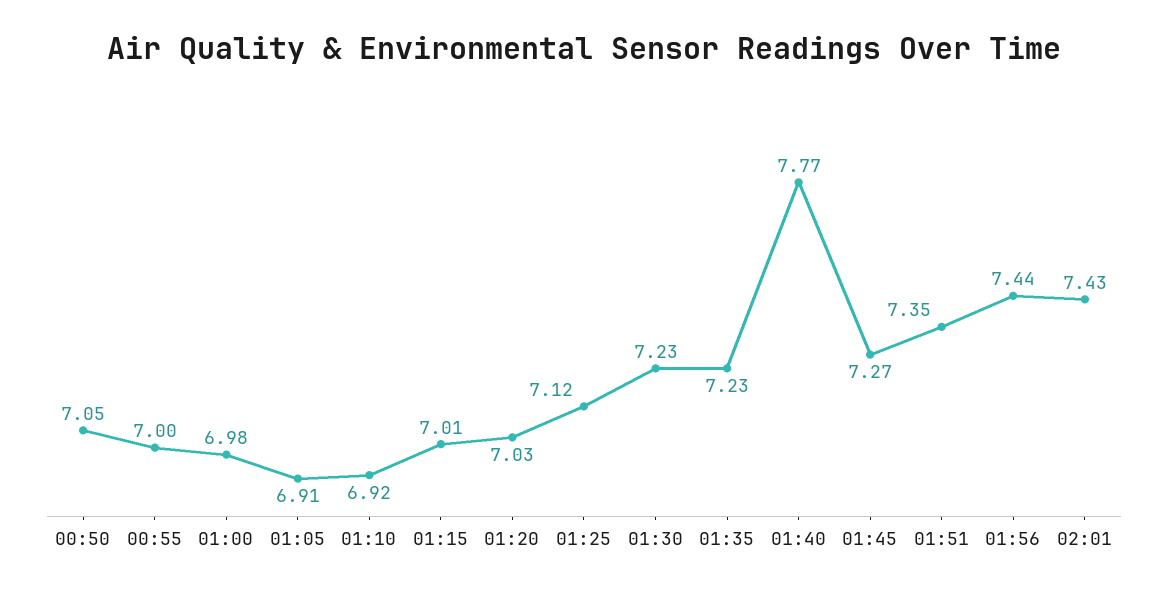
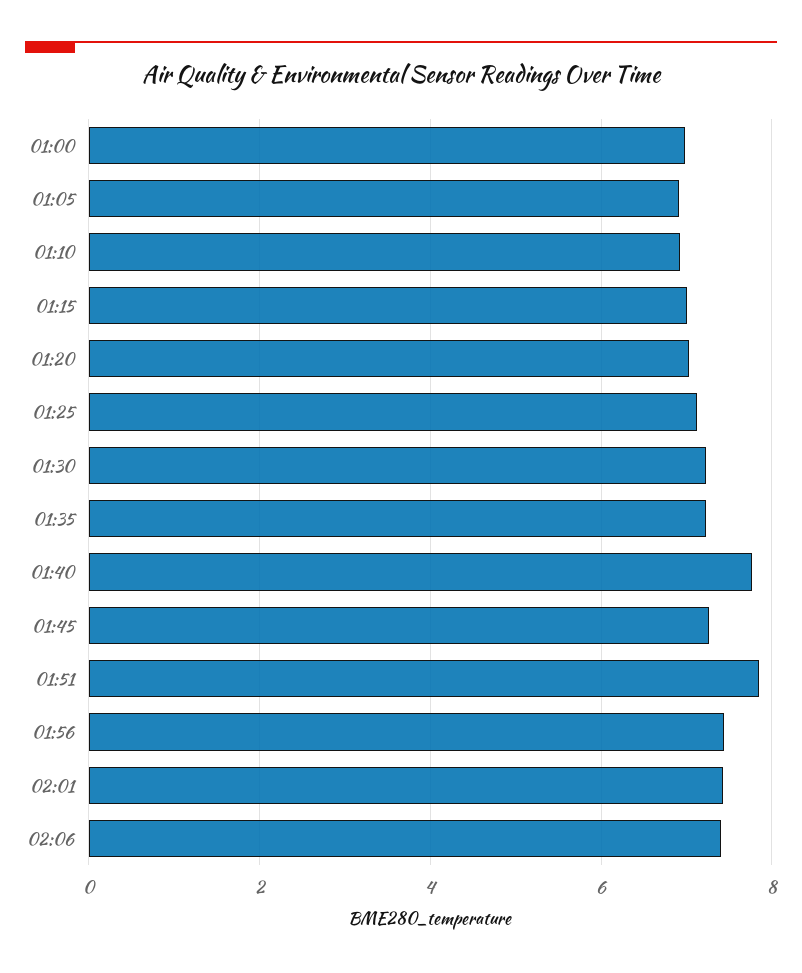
00:50: 7.05 -> none
00:55: 7 -> none
01:51: 7.35 -> 7.8
02:06: none -> 7.4

